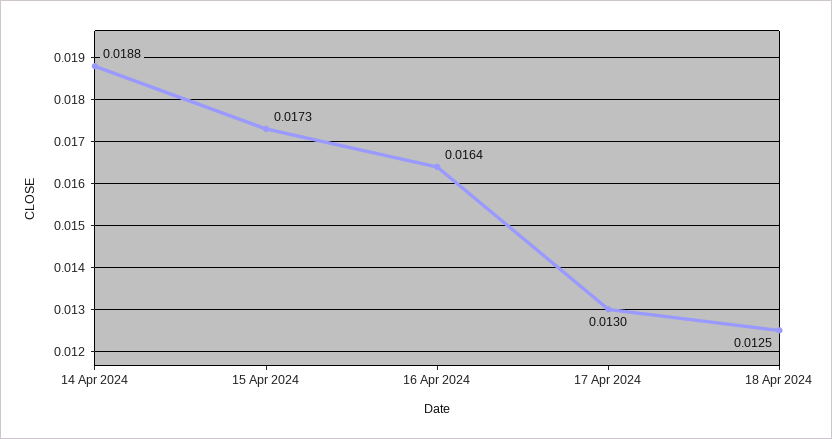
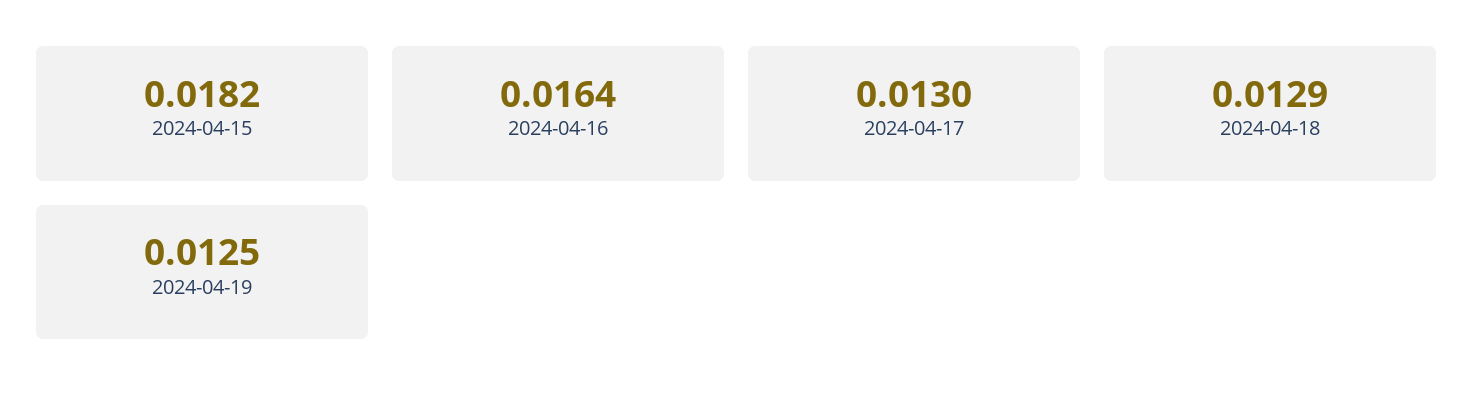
14 Apr 2024: 0.0188 -> none
15 Apr 2024: 0.0173 -> 0.0182
18 Apr 2024: 0.0125 -> 0.0129
2024-04-19: none -> 0.0125

